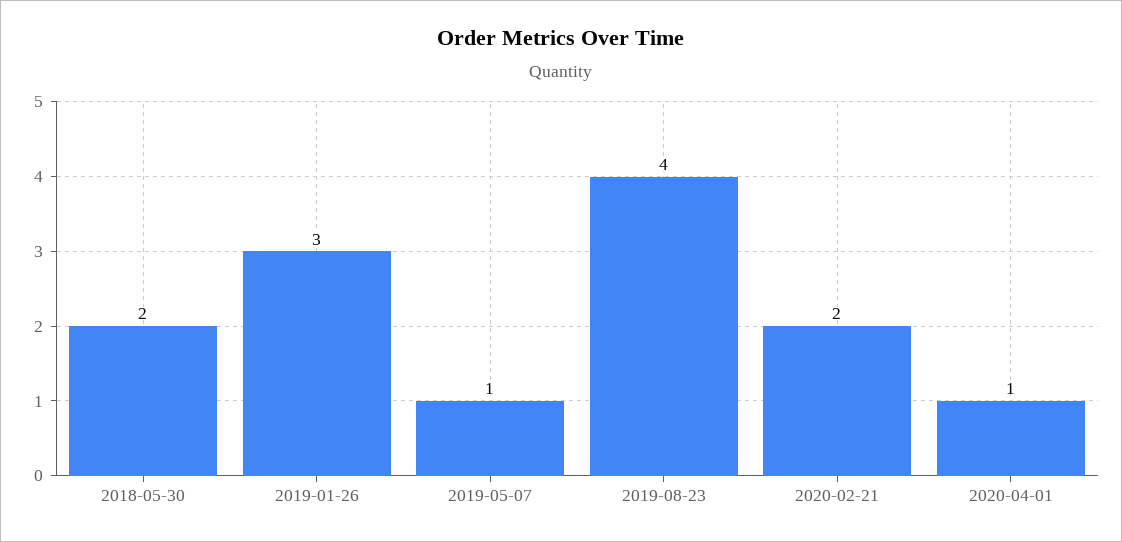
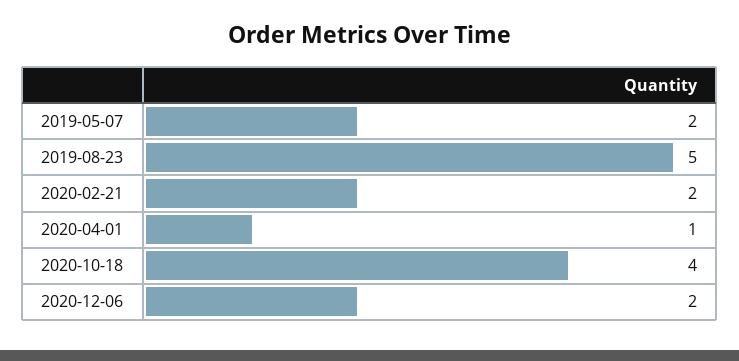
2018-05-30: 2 -> none
2019-01-26: 3 -> none
2019-05-07: 1 -> 2
2019-08-23: 4 -> 5
2020-10-18: none -> 4
2020-12-06: none -> 2

